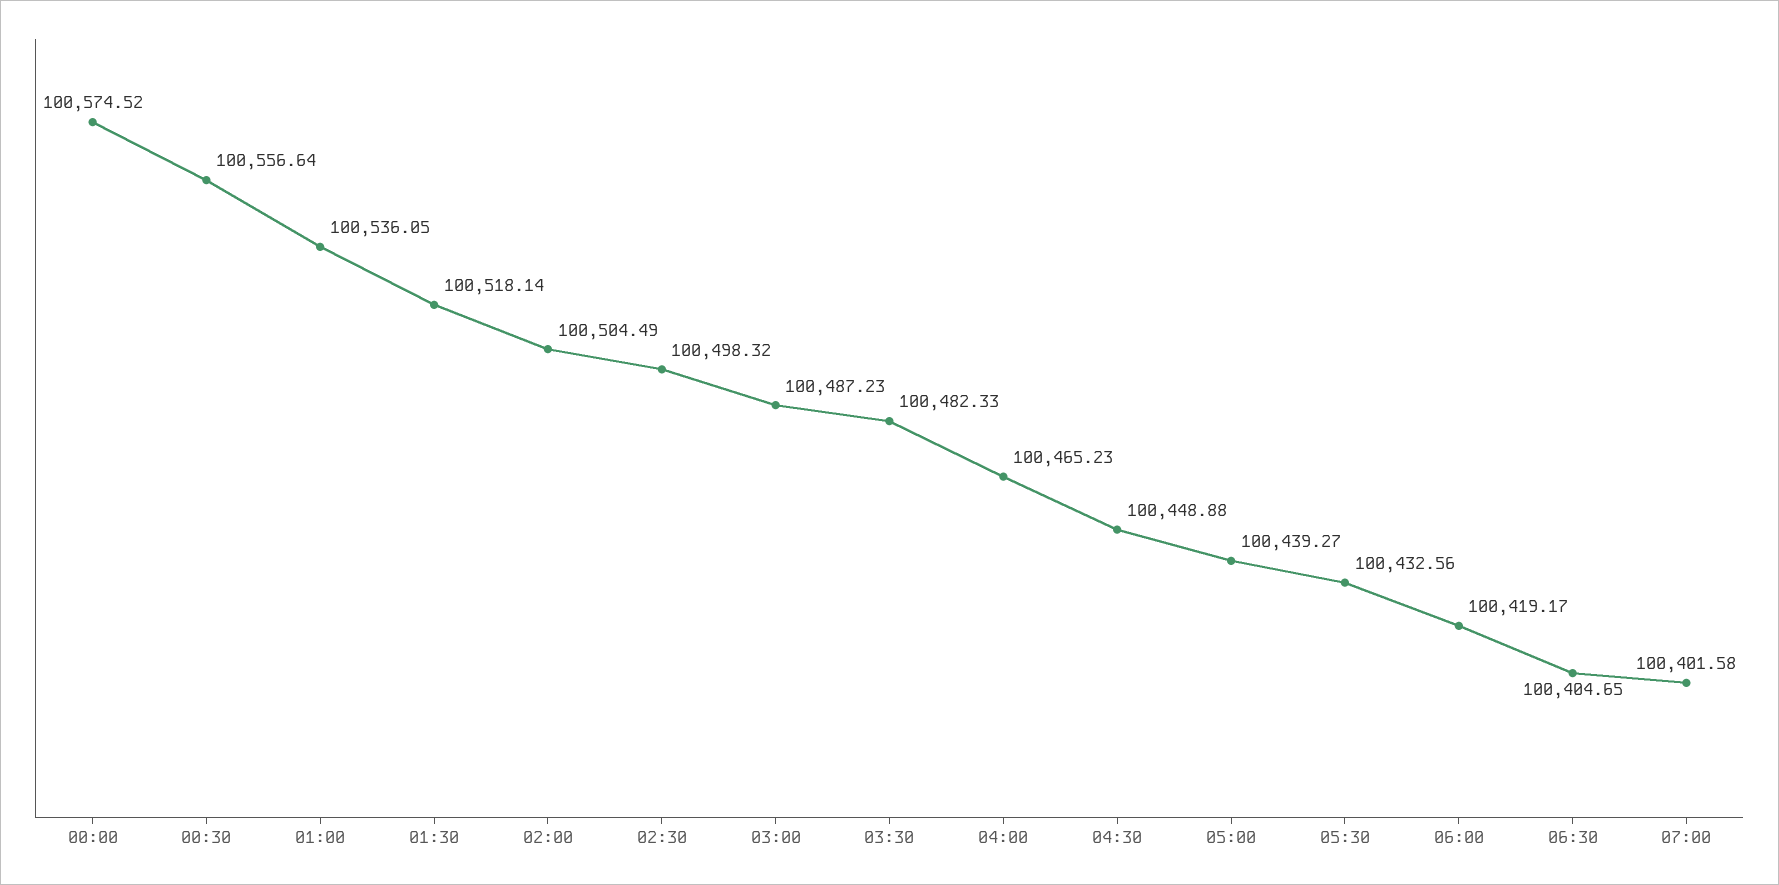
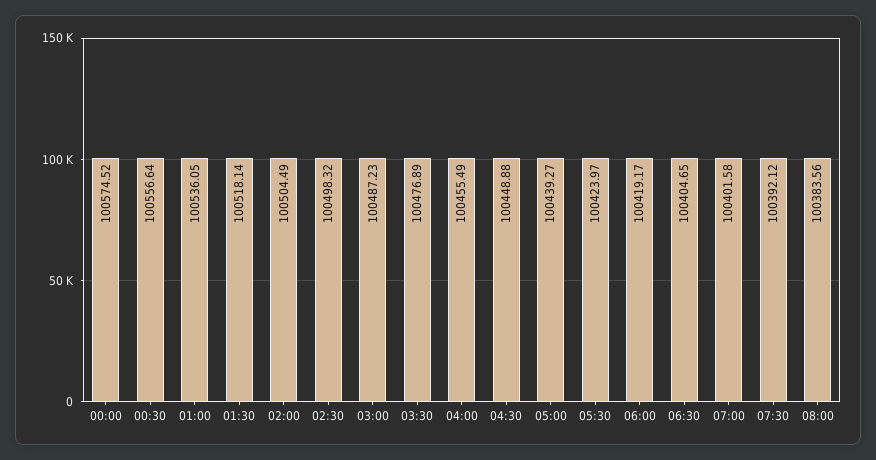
03:30: 100482.33 -> 100476.89
04:00: 100465.23 -> 100455.49
05:30: 100432.56 -> 100423.97
07:30: none -> 100392.12
08:00: none -> 100383.56

